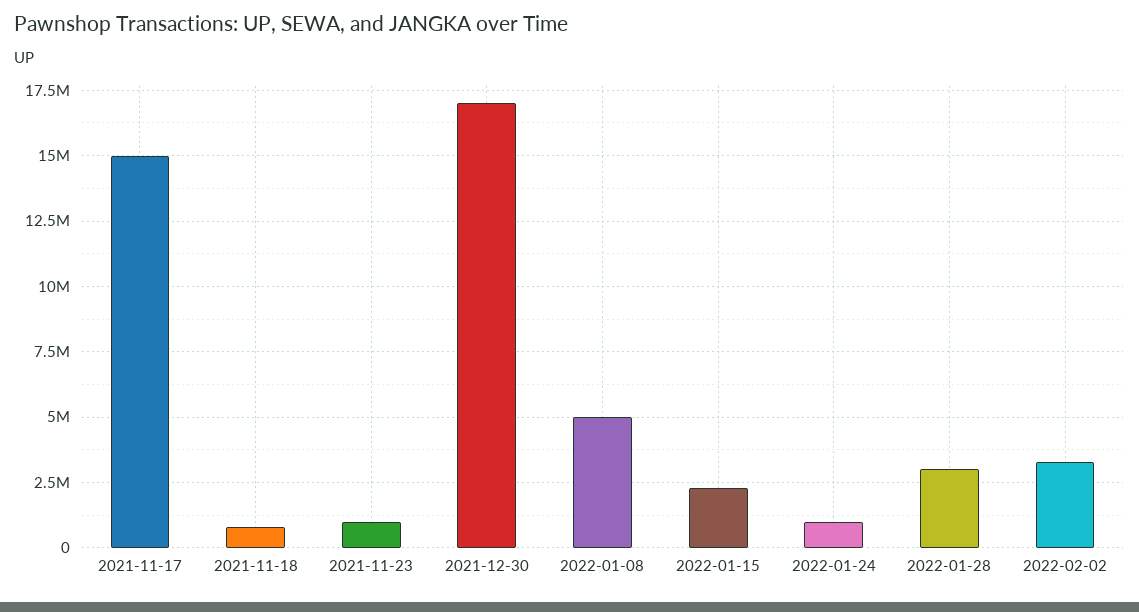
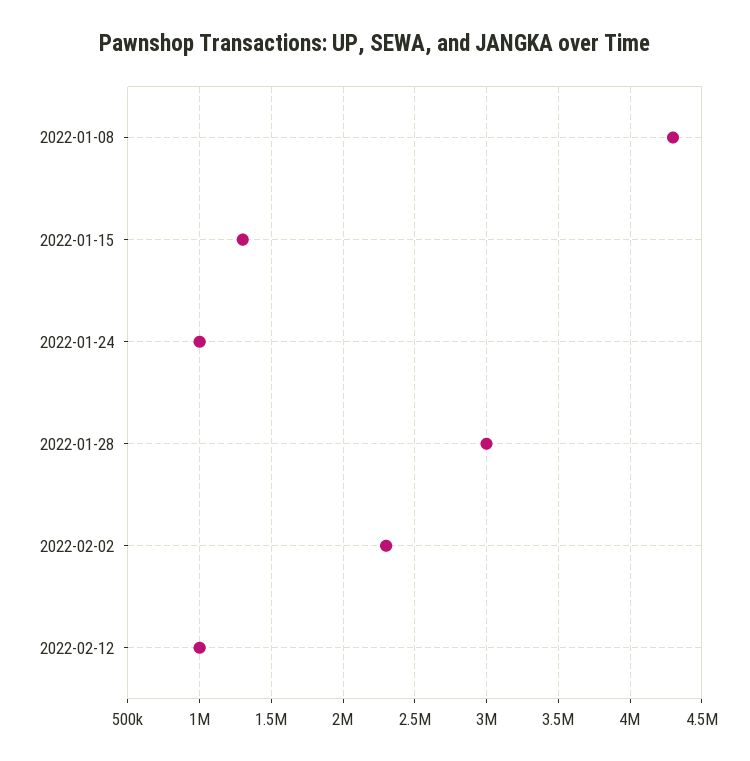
2021-11-17: 15000000 -> none
2021-11-18: 750000 -> none
2021-11-23: 1000000 -> none
2021-12-30: 17000000 -> none
2022-01-08: 5000000 -> 4300000
2022-01-15: 2250000 -> 1300000
2022-02-02: 3250000 -> 2300000
2022-02-12: none -> 1000000

